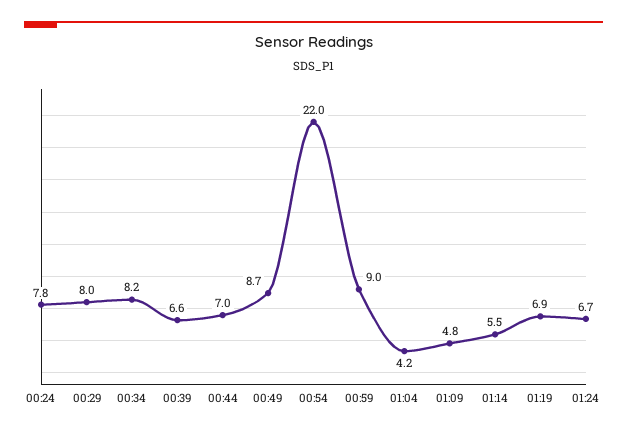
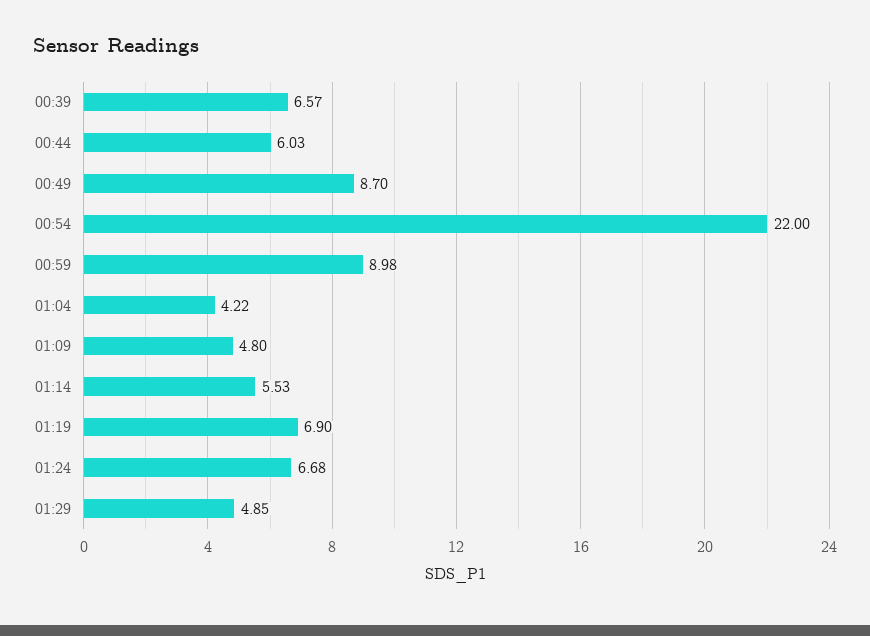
00:24: 7.8 -> none
00:29: 8 -> none
00:34: 8.2 -> none
00:44: 7 -> 6.03
01:29: none -> 4.85

